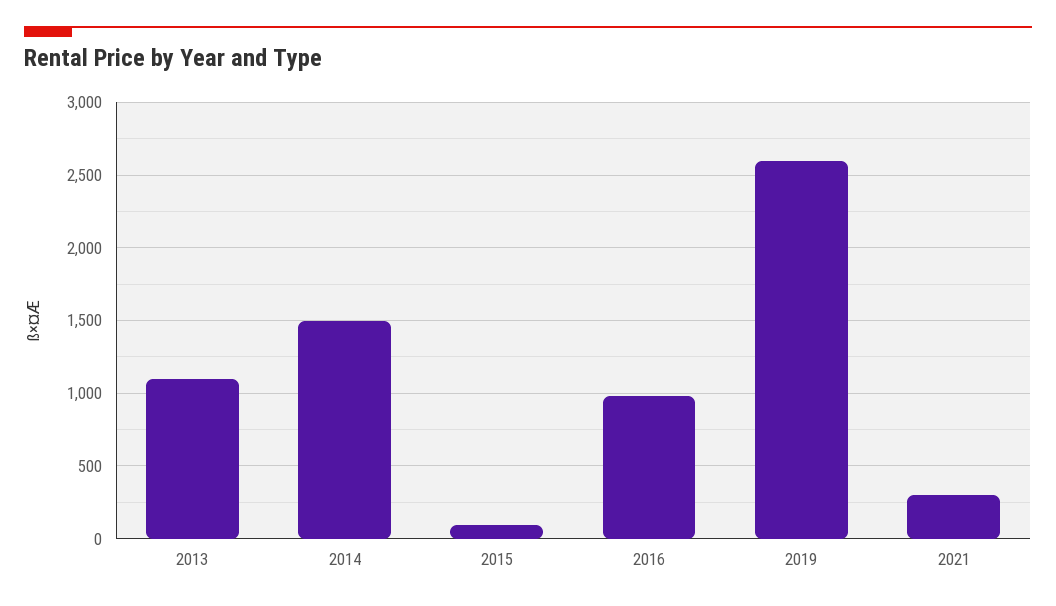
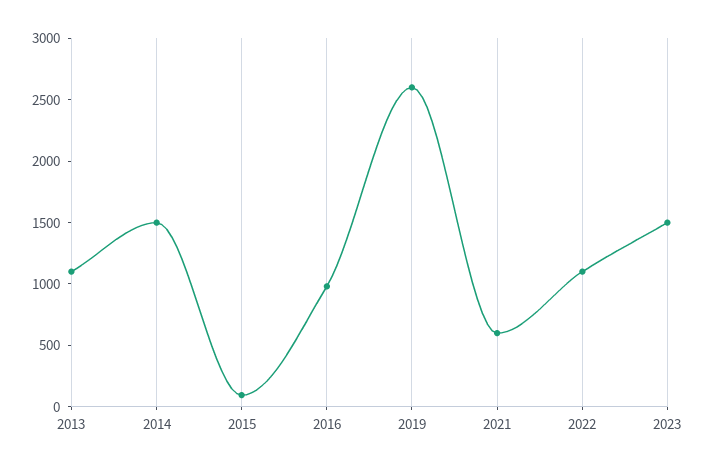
2021: 300 -> 600
2022: none -> 1100
2023: none -> 1500

